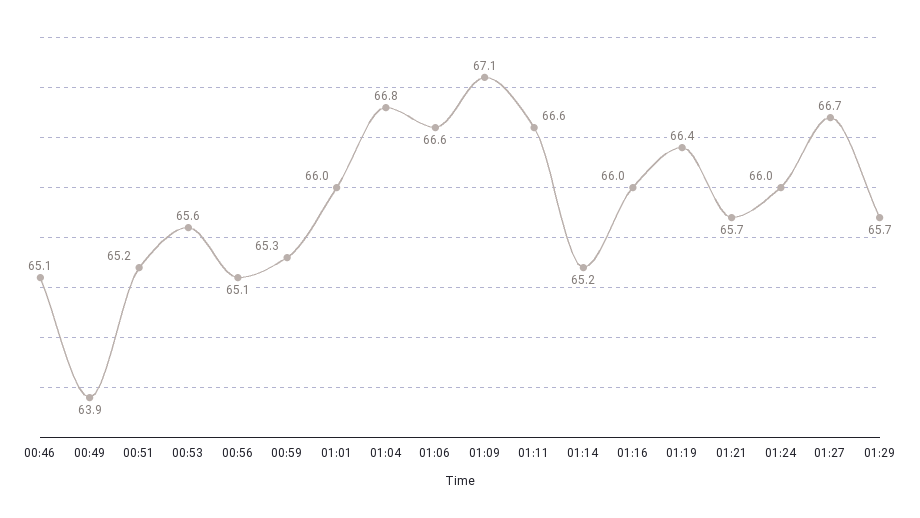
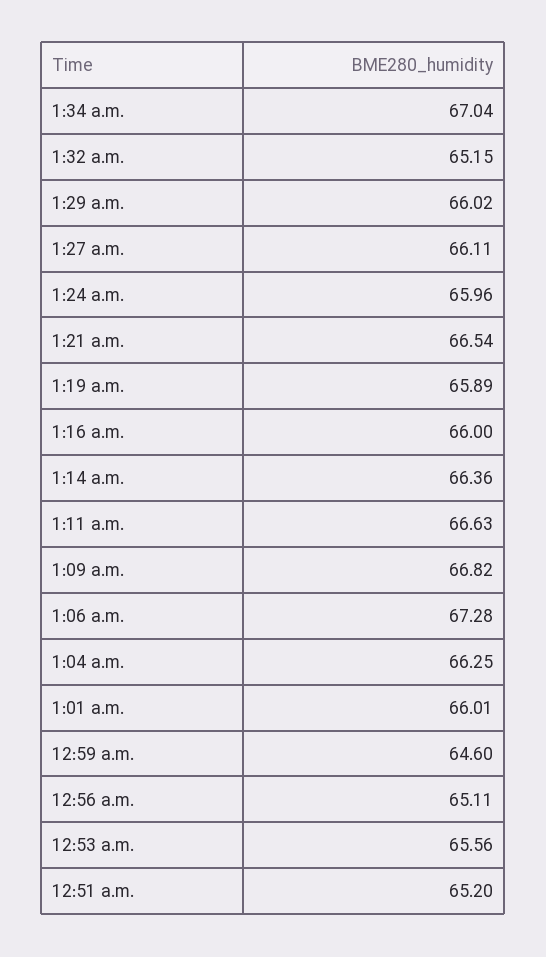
00:46: 65.1 -> none
00:49: 63.9 -> none
00:59: 65.3 -> 64.6
01:04: 66.8 -> 66.25
01:06: 66.6 -> 67.28
01:09: 67.1 -> 66.82
01:14: 65.2 -> 66.36
01:19: 66.4 -> 65.89
01:21: 65.7 -> 66.54
01:27: 66.7 -> 66.11
01:29: 65.7 -> 66.02
1:34 a.m.: none -> 67.04
1:32 a.m.: none -> 65.15

